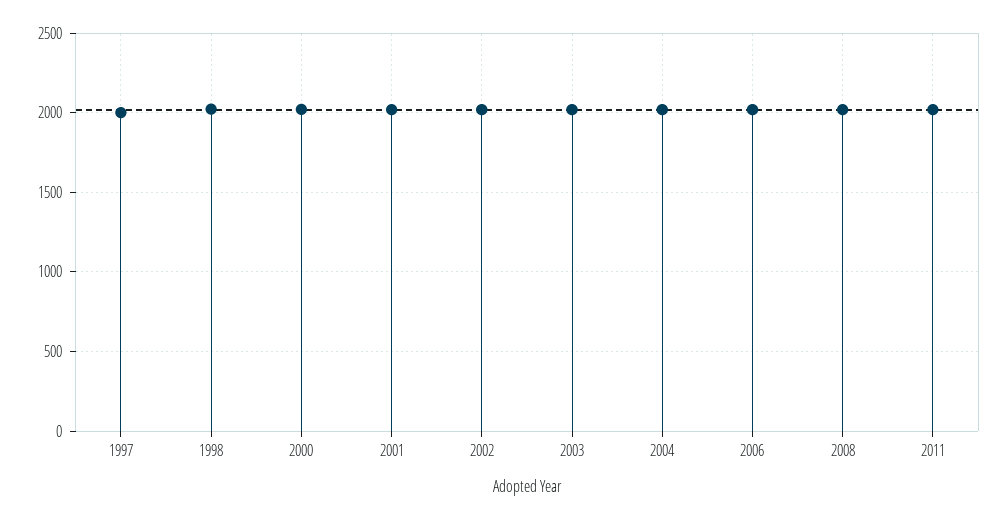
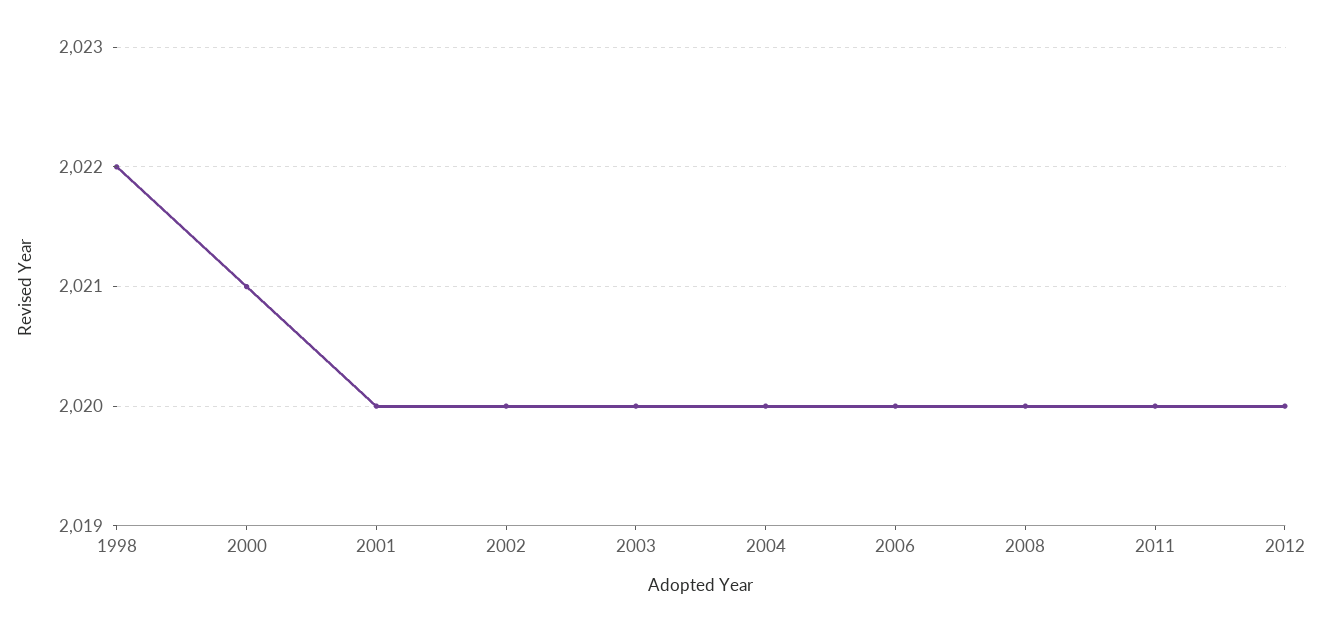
1997: 2000 -> none
2012: none -> 2020

